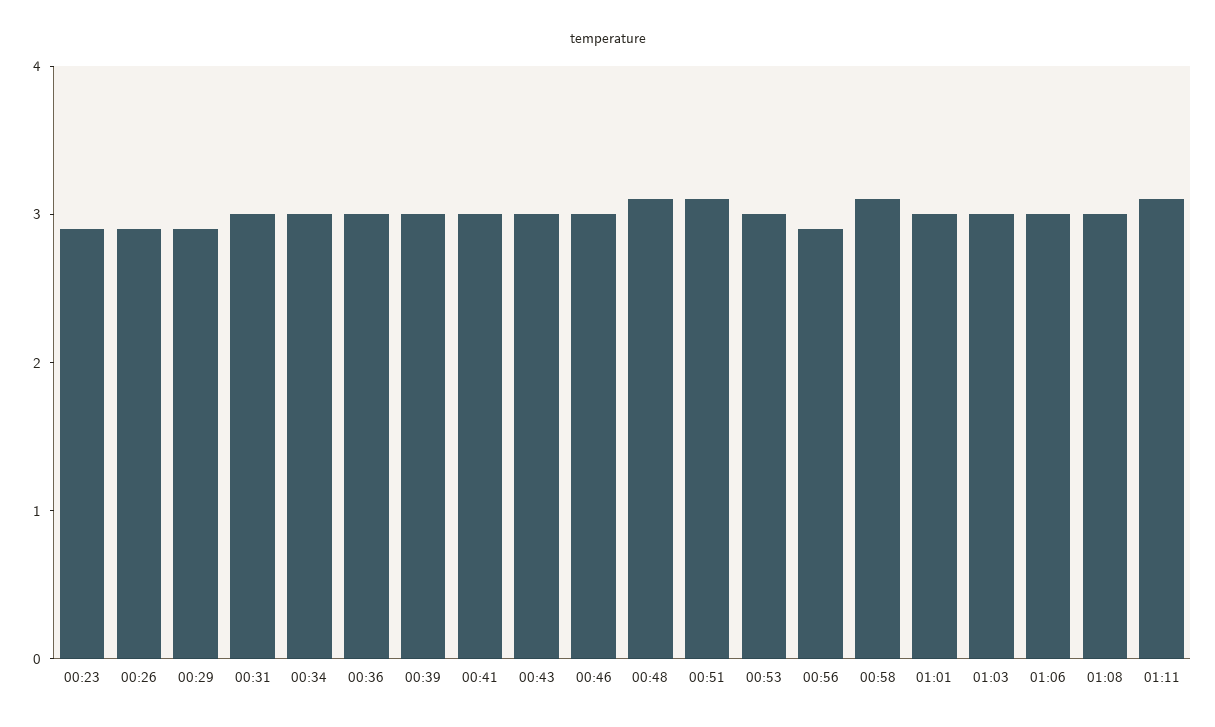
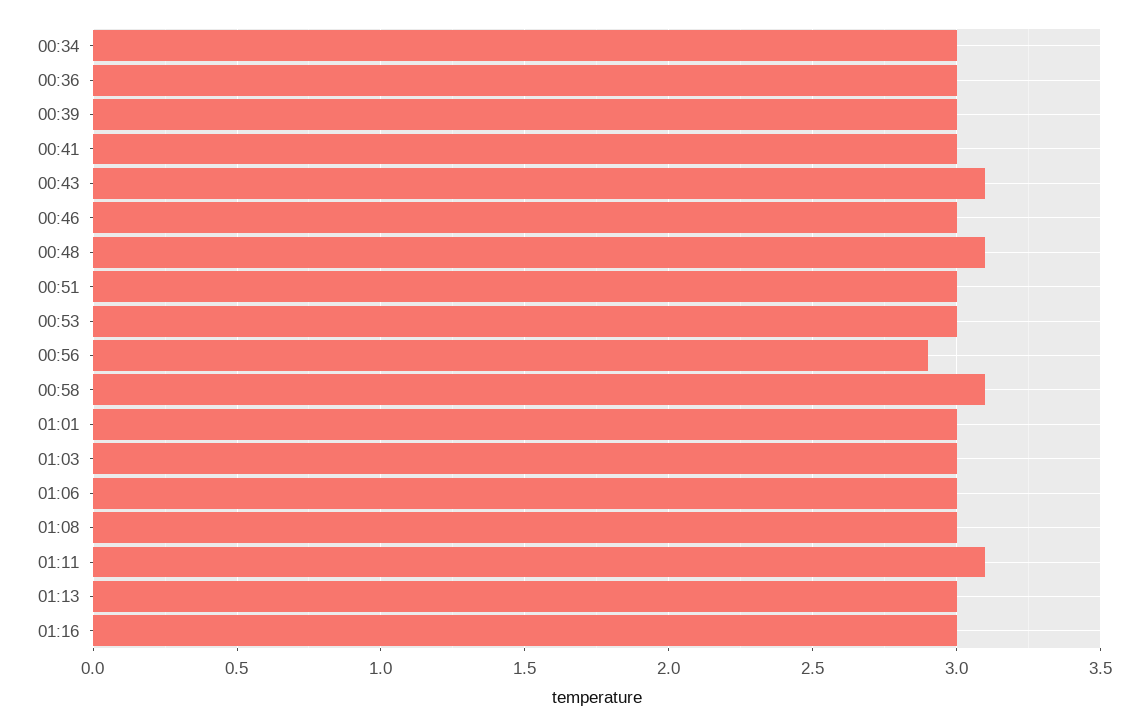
00:23: 2.9 -> none
00:26: 2.9 -> none
00:29: 2.9 -> none
00:31: 3 -> none
00:43: 3 -> 3.1
00:51: 3.1 -> 3
01:13: none -> 3
01:16: none -> 3

